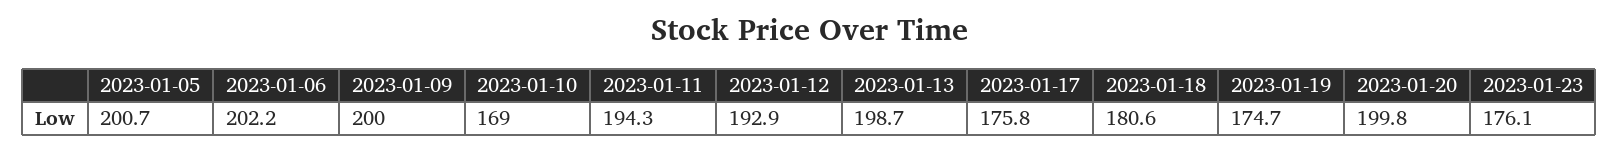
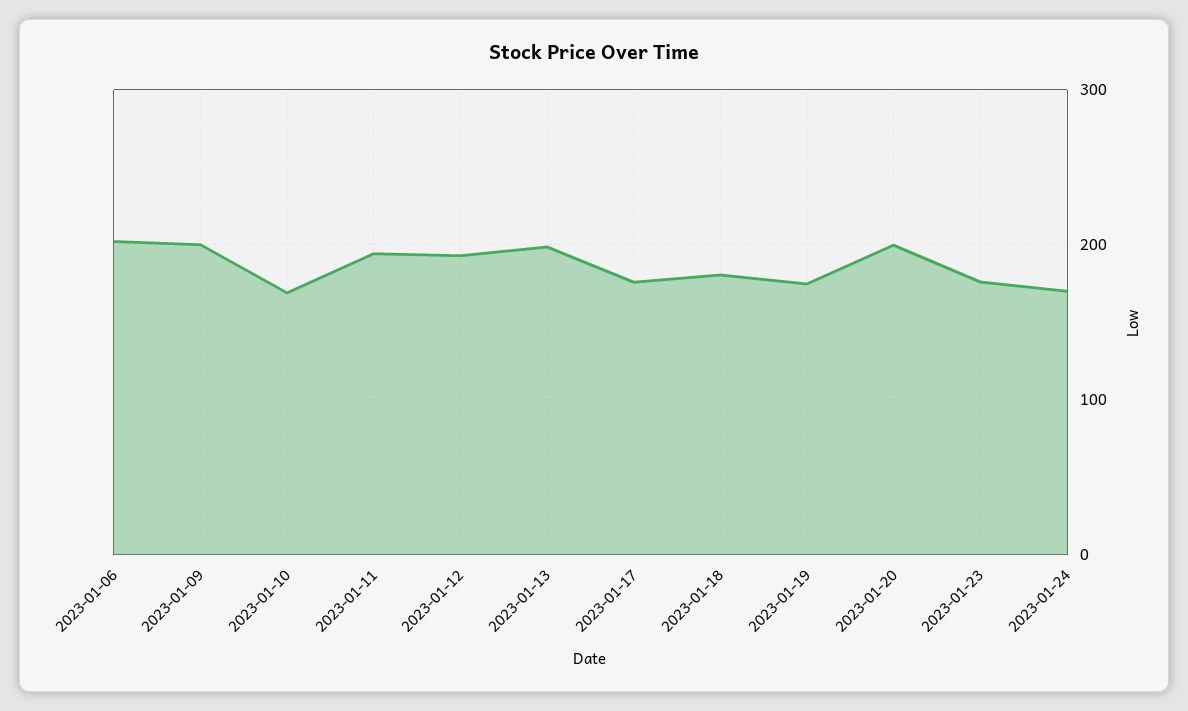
2023-01-05: 200.7 -> none
2023-01-24: none -> 170

